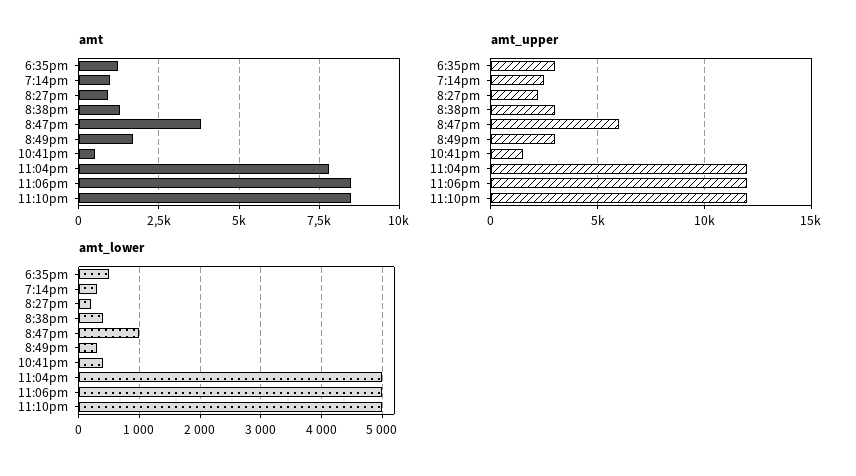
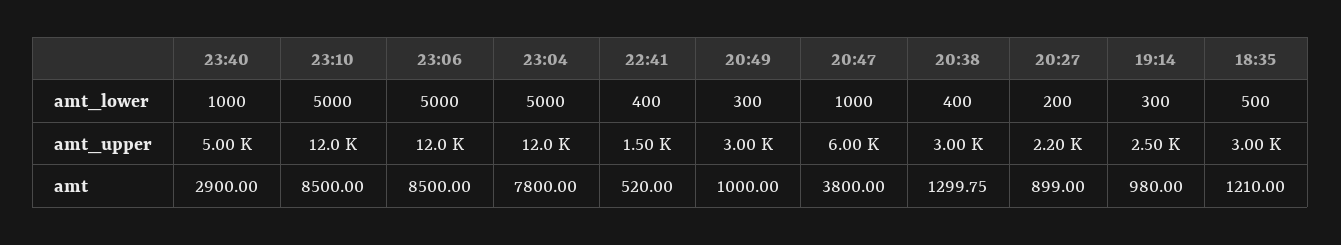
amt, 8:49pm: 1750 -> 1000
amt_lower, 23:40: none -> 1000
amt_upper, 23:40: none -> 5000
amt, 23:40: none -> 2900

